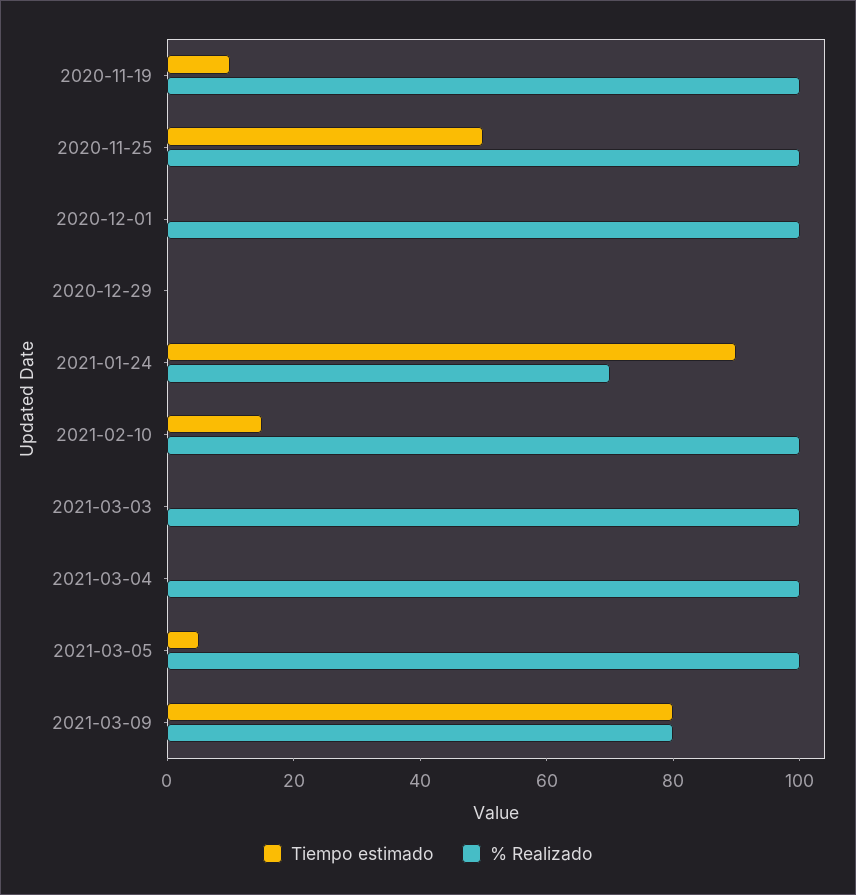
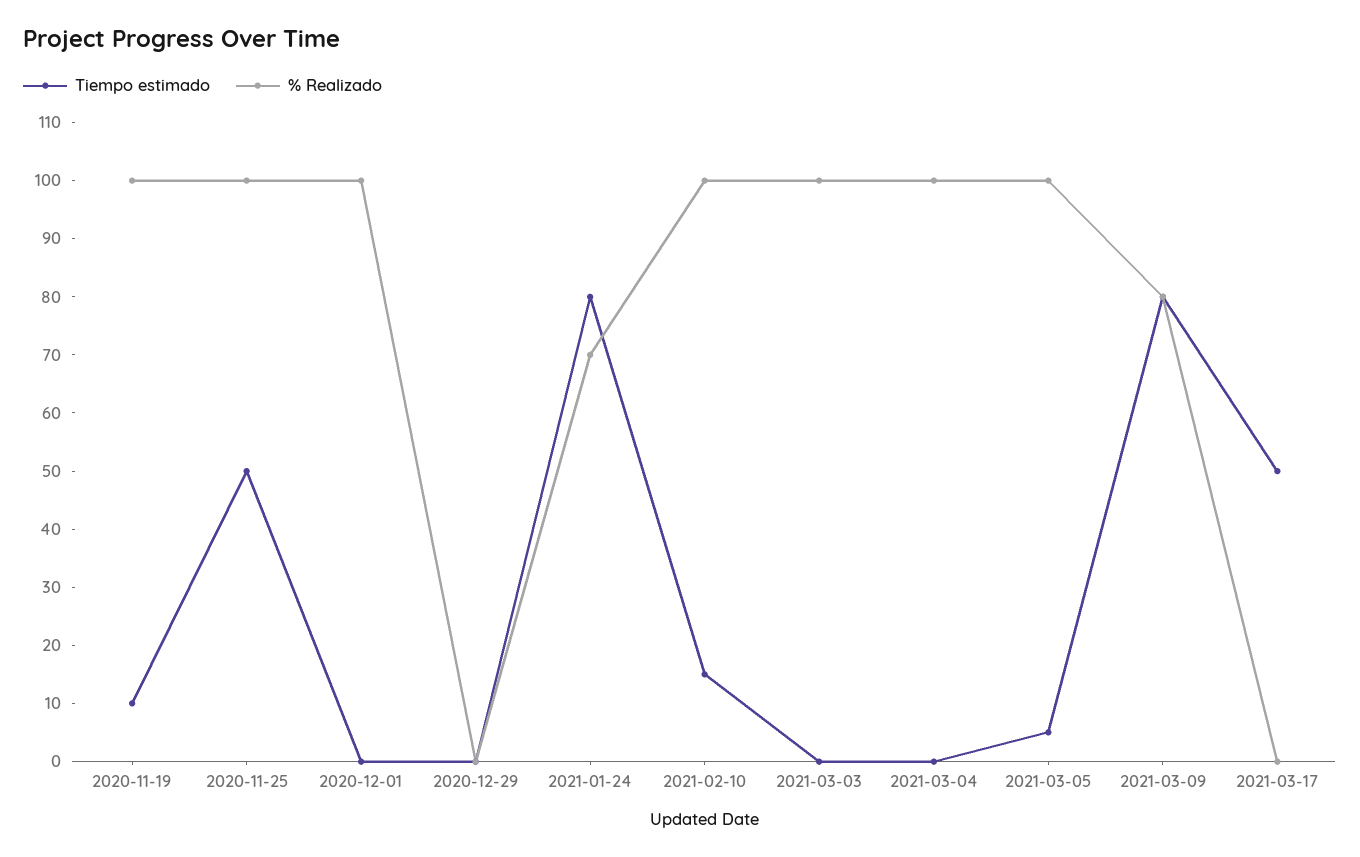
Tiempo estimado, 2021-01-24: 90 -> 80
Tiempo estimado, 2021-03-17: none -> 50
% Realizado, 2021-03-17: none -> 0

